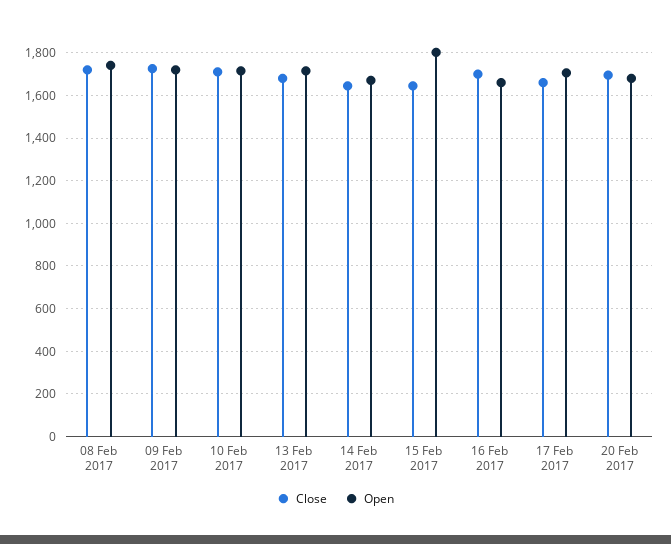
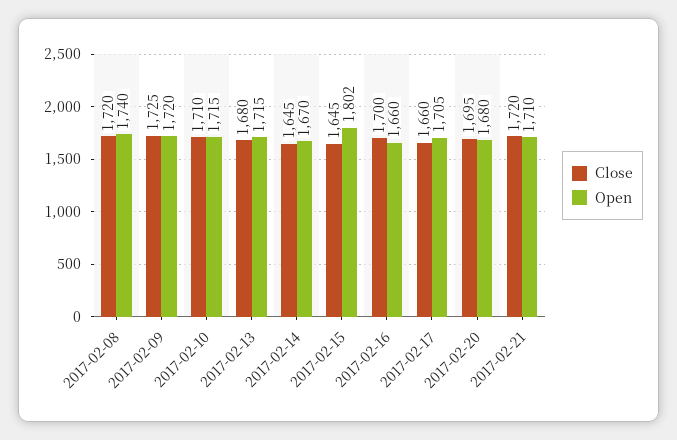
Close, 2017-02-21: none -> 1720
Open, 2017-02-21: none -> 1710

